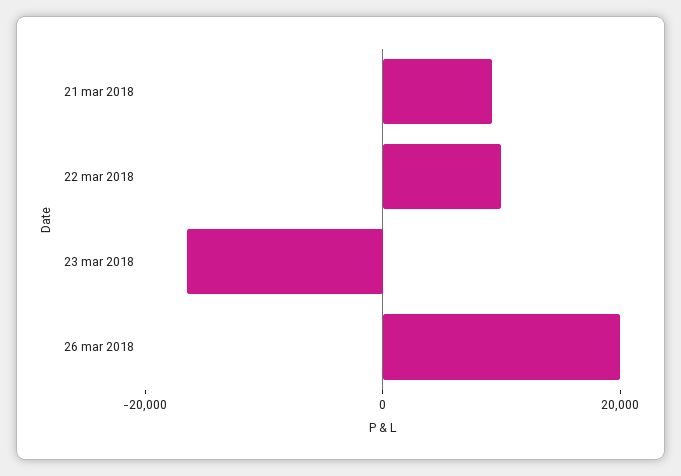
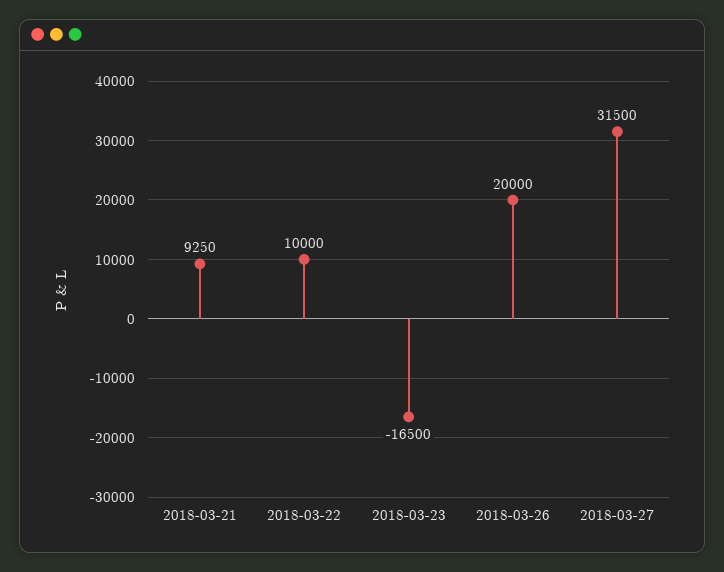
2018-03-27: none -> 31500

